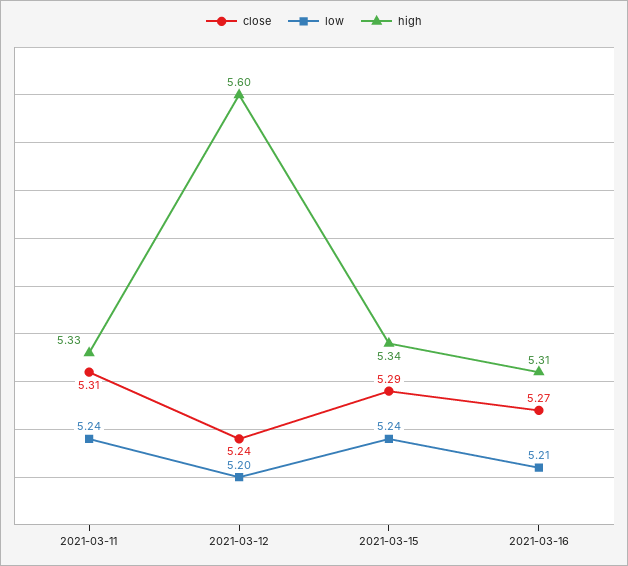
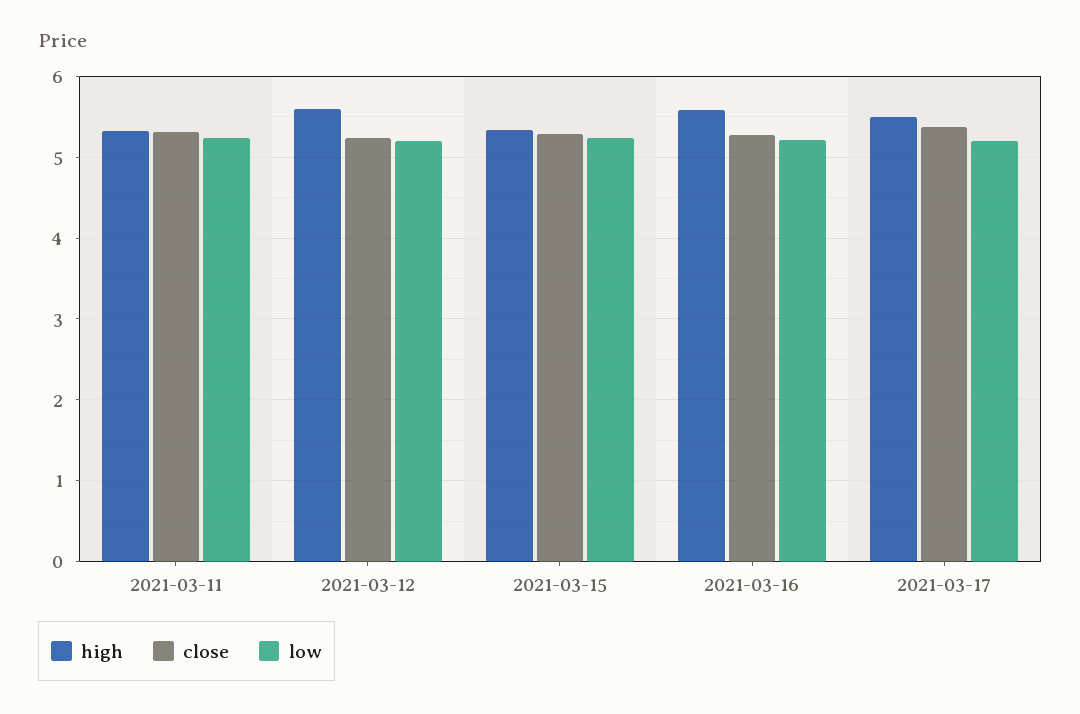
high, 2021-03-16: 5.31 -> 5.6
high, 2021-03-17: none -> 5.5
close, 2021-03-17: none -> 5.4
low, 2021-03-17: none -> 5.2

